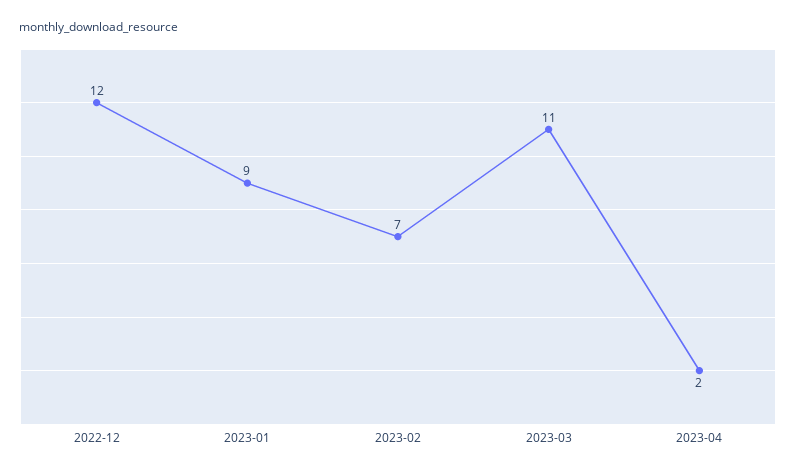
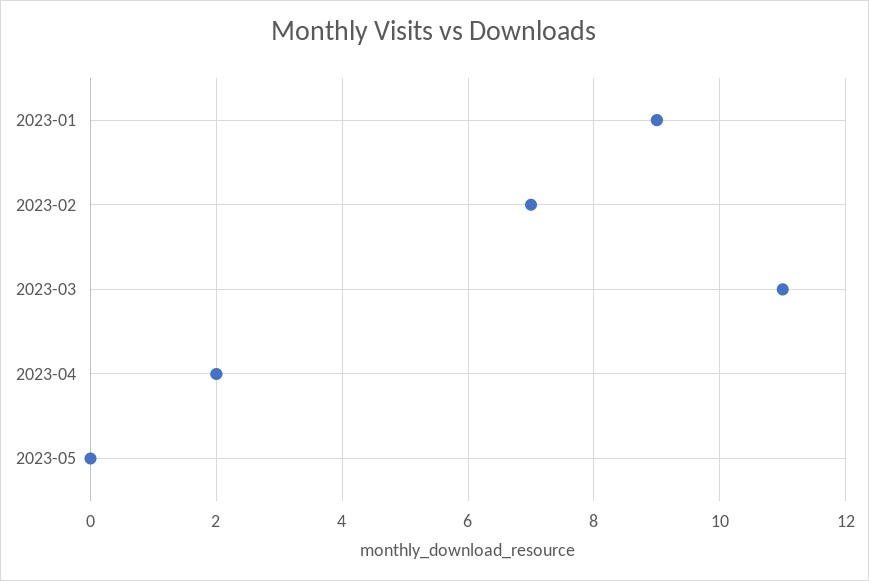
2022-12: 12 -> none
2023-05: none -> 0

